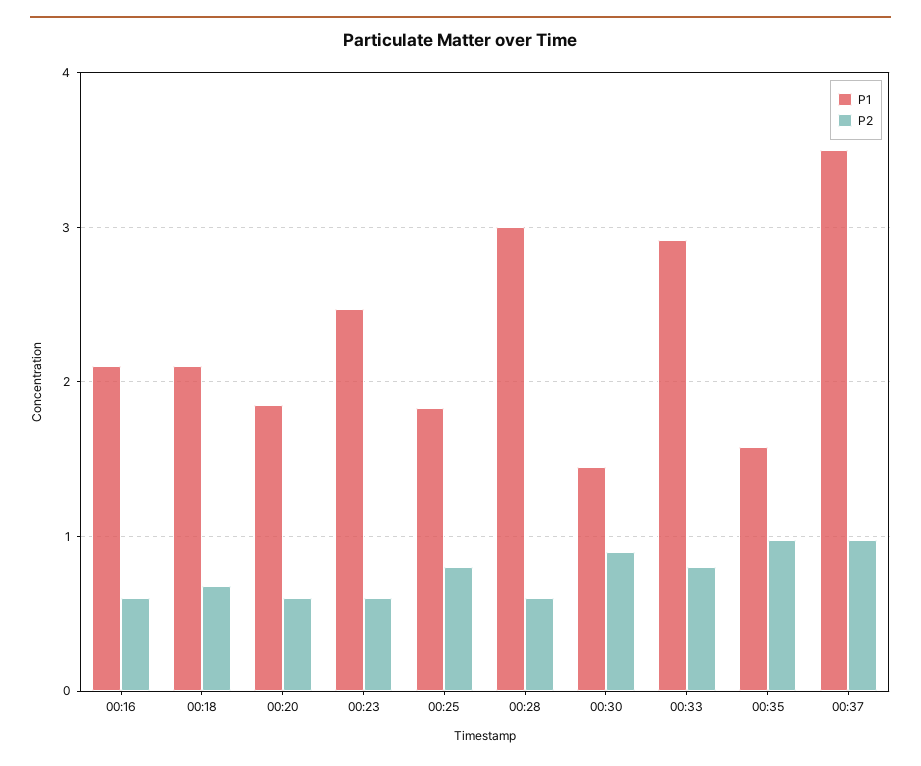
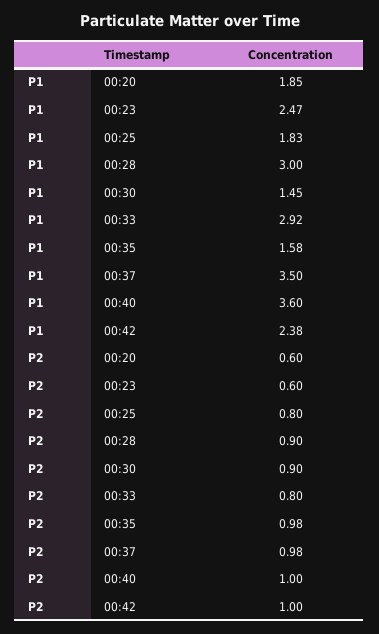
P1, 00:16: 2.1 -> none
P2, 00:16: 0.6 -> none
P1, 00:18: 2.1 -> none
P2, 00:18: 0.7 -> none
P2, 00:28: 0.6 -> 0.9
P1, 00:40: none -> 3.6
P1, 00:42: none -> 2.38
P2, 00:40: none -> 1
P2, 00:42: none -> 1

